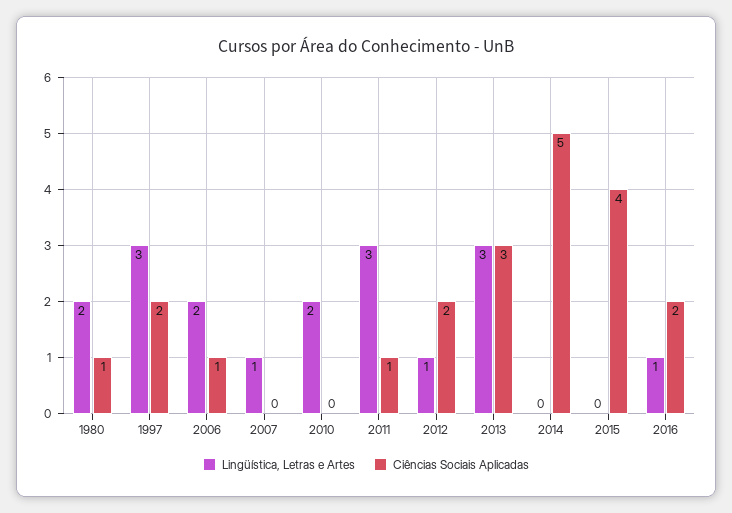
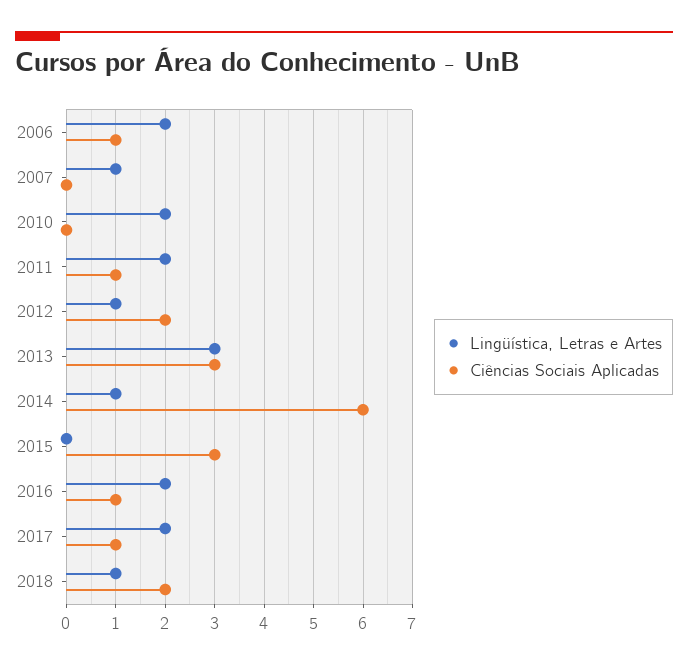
Lingüística, Letras e Artes, 1980: 2 -> none
Ciências Sociais Aplicadas, 1980: 1 -> none
Lingüística, Letras e Artes, 1997: 3 -> none
Ciências Sociais Aplicadas, 1997: 2 -> none
Lingüística, Letras e Artes, 2011: 3 -> 2
Lingüística, Letras e Artes, 2014: 0 -> 1
Ciências Sociais Aplicadas, 2014: 5 -> 6
Ciências Sociais Aplicadas, 2015: 4 -> 3
Lingüística, Letras e Artes, 2016: 1 -> 2
Ciências Sociais Aplicadas, 2016: 2 -> 1
Lingüística, Letras e Artes, 2017: none -> 2
Ciências Sociais Aplicadas, 2017: none -> 1
Lingüística, Letras e Artes, 2018: none -> 1
Ciências Sociais Aplicadas, 2018: none -> 2

